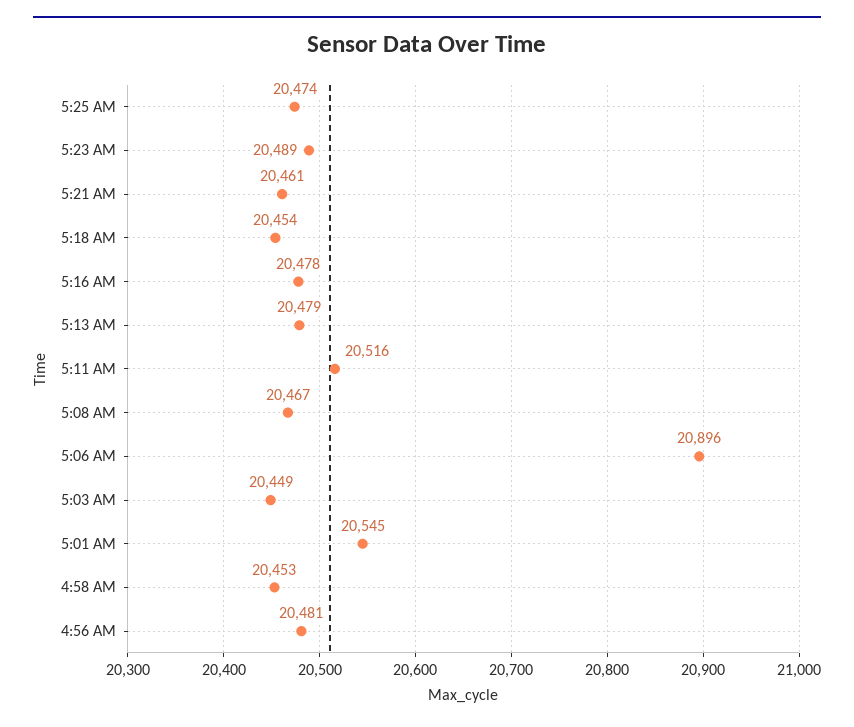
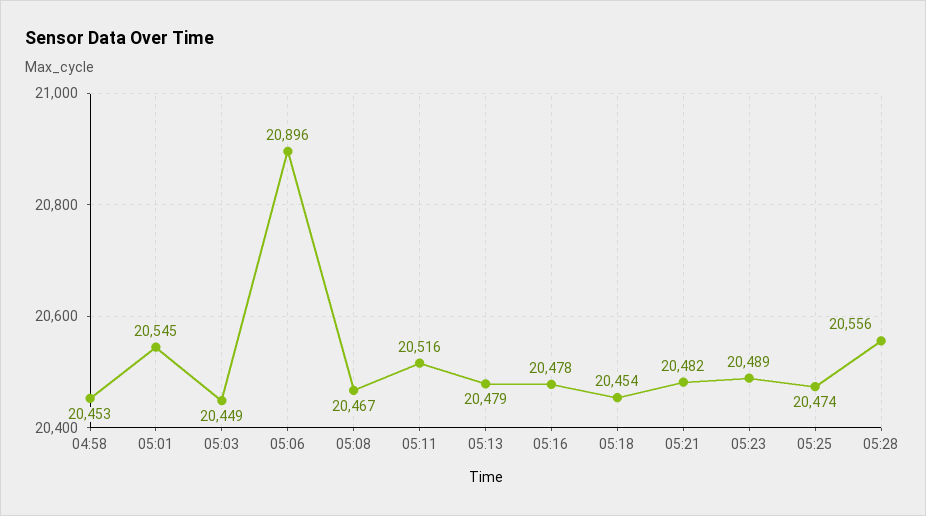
5:21 AM: 20461 -> 20482
4:56 AM: 20481 -> none
05:28: none -> 20556

